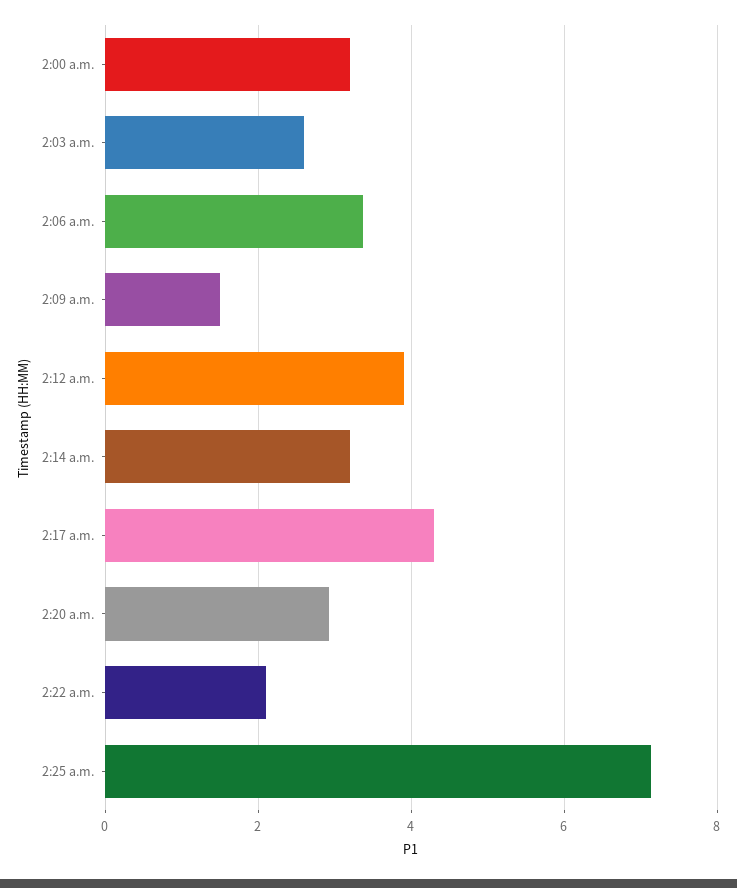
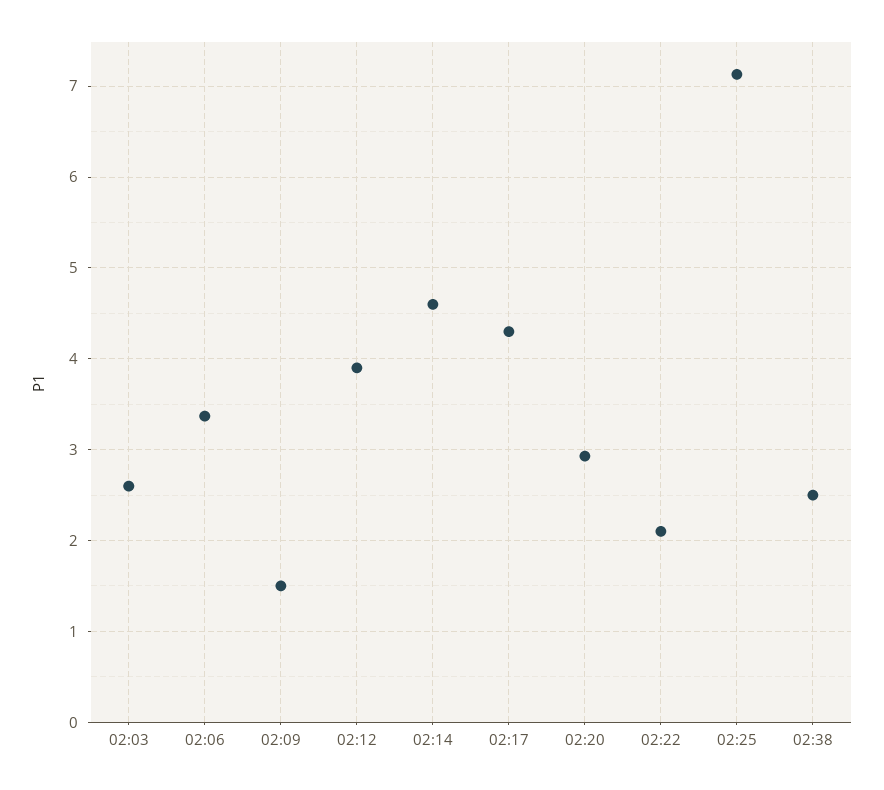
2:00 a.m.: 3.2 -> none
2:14 a.m.: 3.2 -> 4.6
02:38: none -> 2.5

